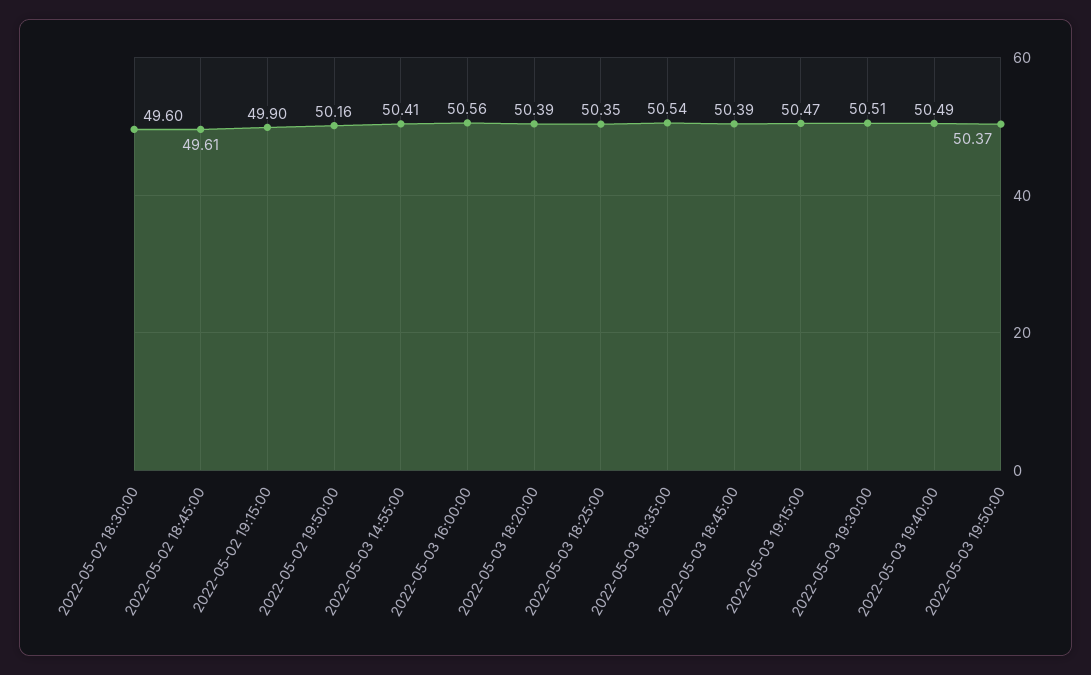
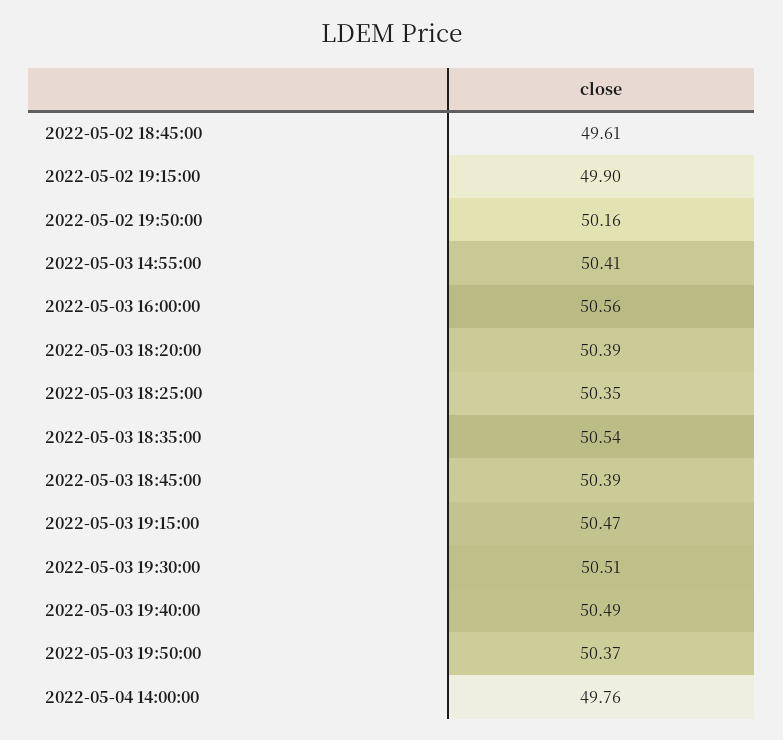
2022-05-02 18:30:00: 49.6 -> none
2022-05-04 14:00:00: none -> 49.76

